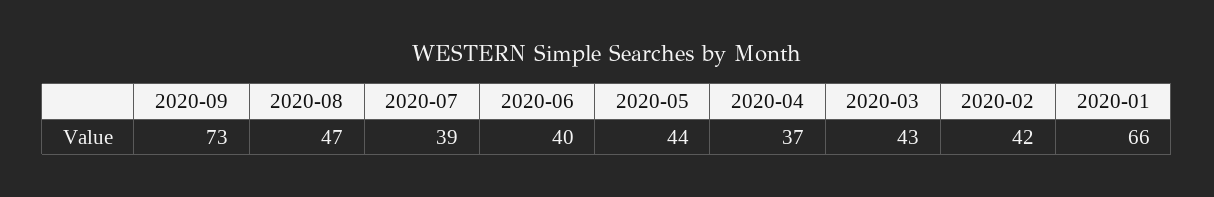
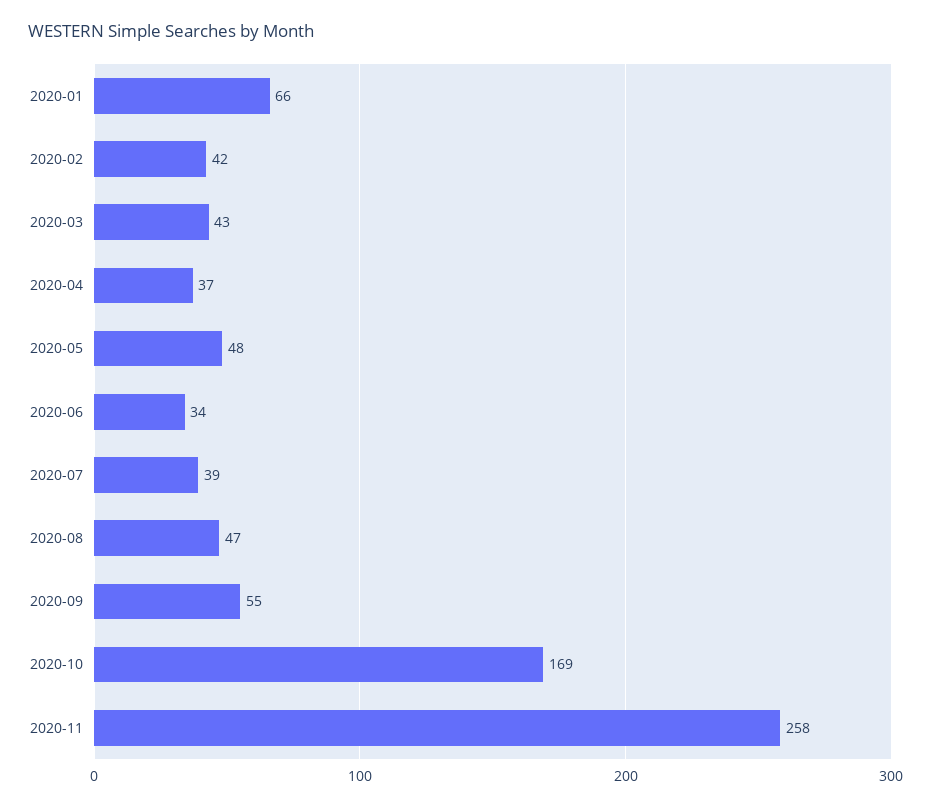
2020-09: 73 -> 55
2020-06: 40 -> 34
2020-05: 44 -> 48
2020-10: none -> 169
2020-11: none -> 258

